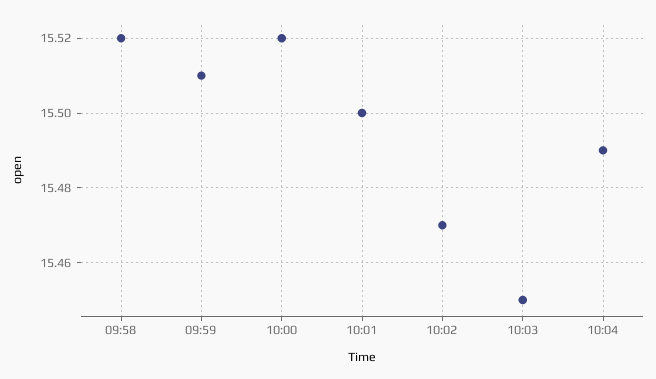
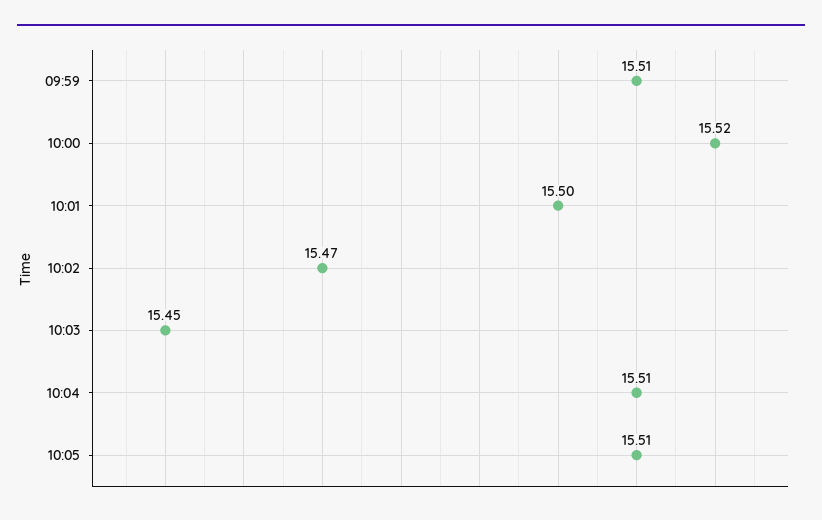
09:58: 15.52 -> none
10:04: 15.49 -> 15.51
10:05: none -> 15.51

